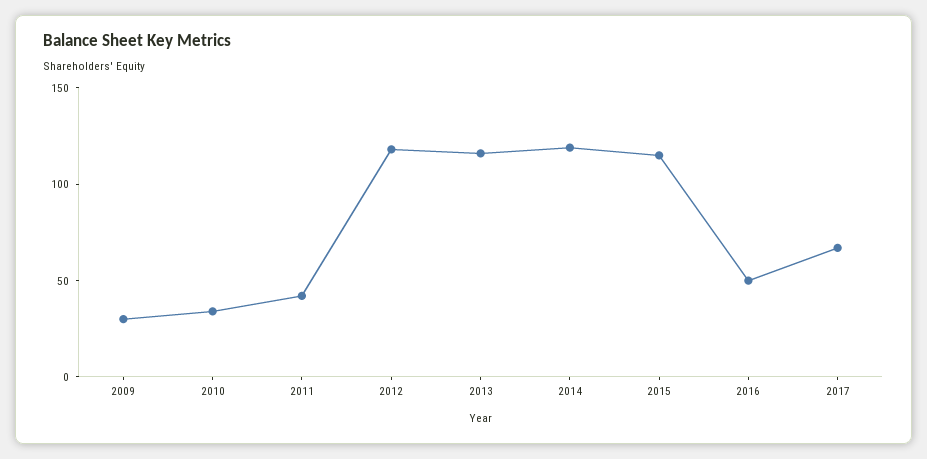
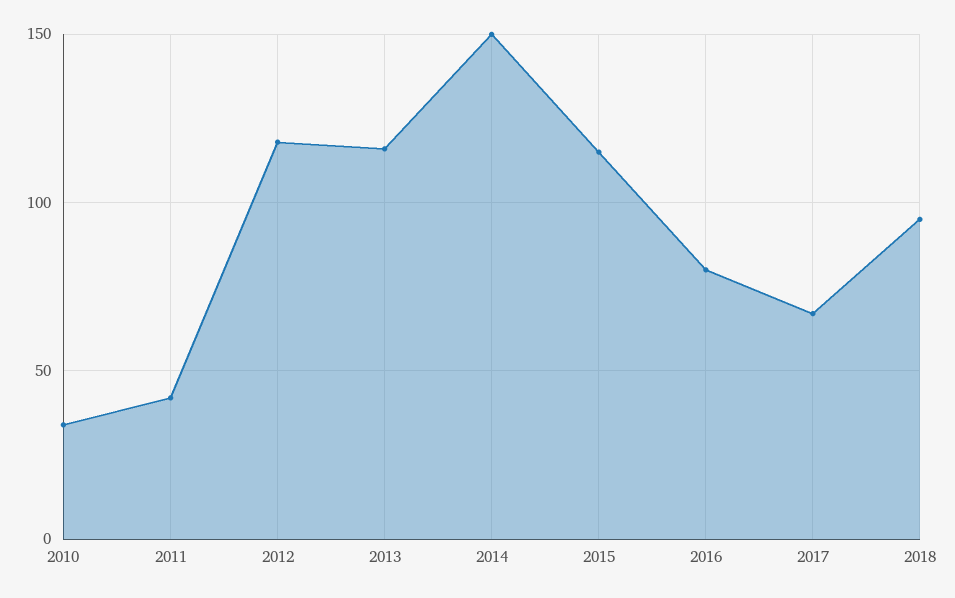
2009: 30 -> none
2014: 120 -> 150
2016: 50 -> 80
2018: none -> 95

